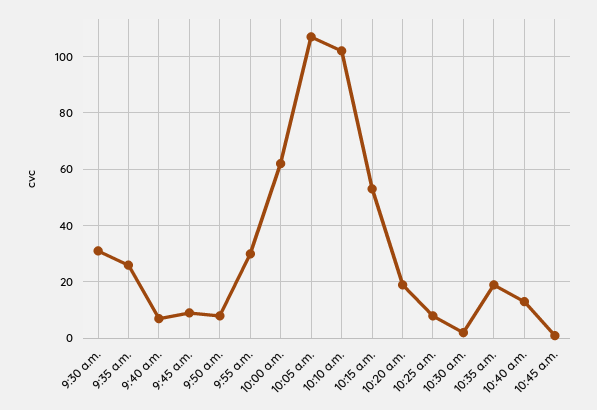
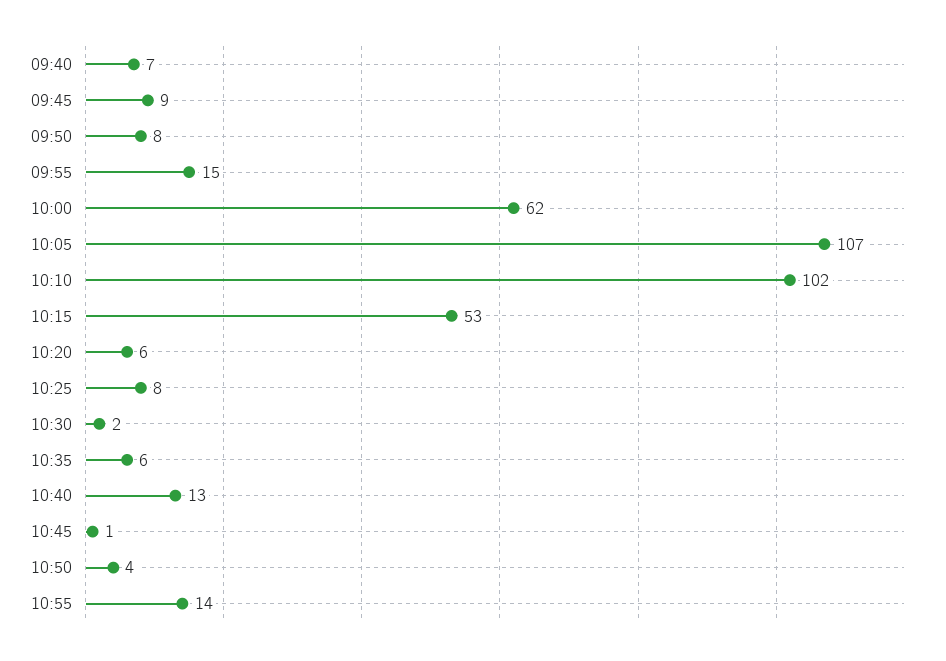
9:30 a.m.: 30 -> none
9:35 a.m.: 25 -> none
9:55 a.m.: 30 -> 15
10:20 a.m.: 20 -> 6
10:35 a.m.: 20 -> 6
10:50: none -> 4
10:55: none -> 14

